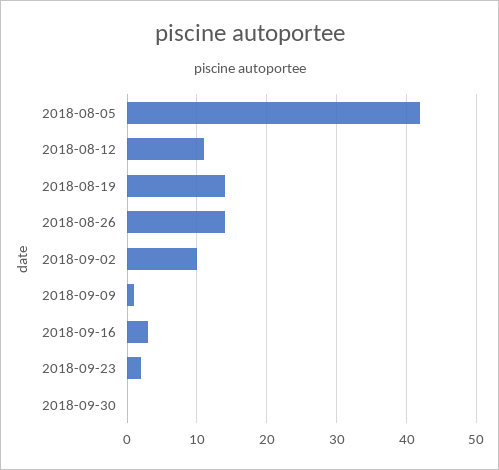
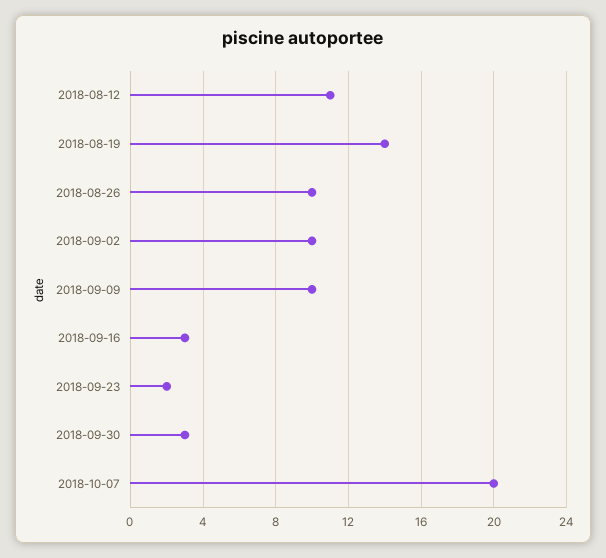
2018-08-05: 42 -> none
2018-08-26: 14 -> 10
2018-09-09: 1 -> 10
2018-09-30: 0 -> 3
2018-10-07: none -> 20

